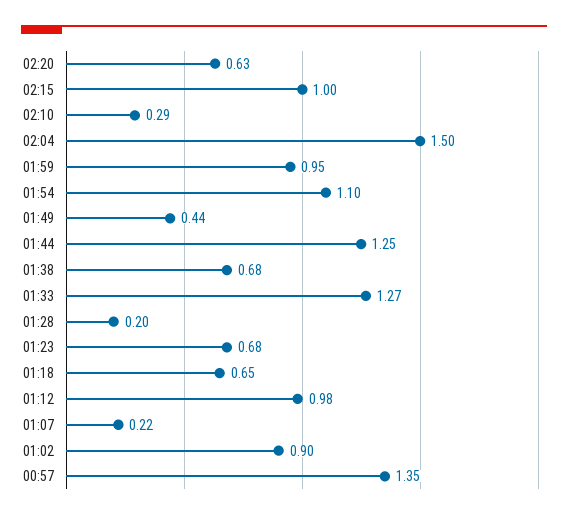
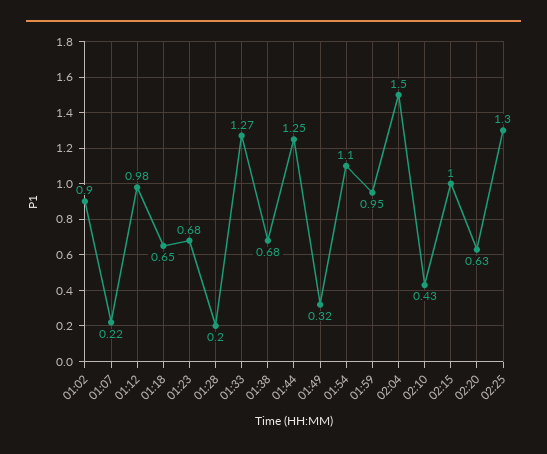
02:10: 0.29 -> 0.43
01:49: 0.44 -> 0.32
00:57: 1.35 -> none
02:25: none -> 1.3

